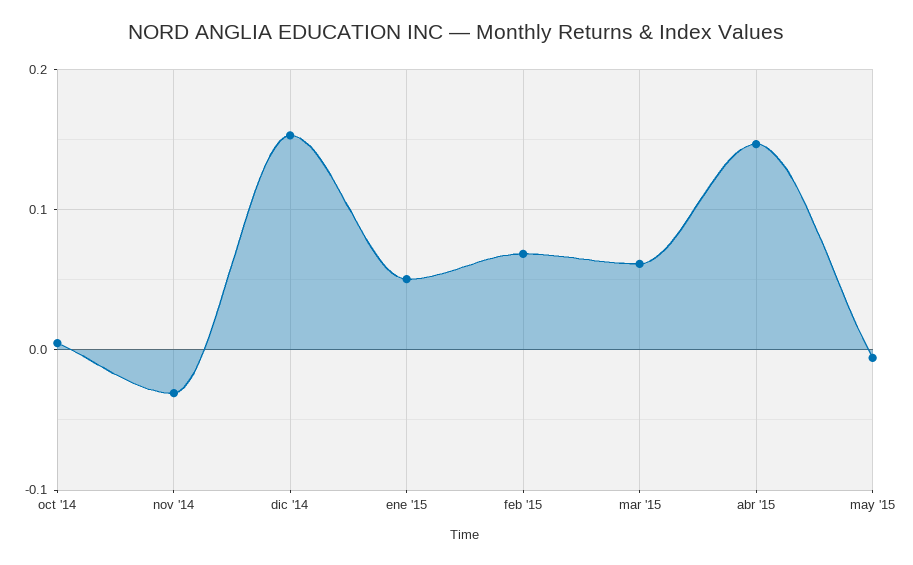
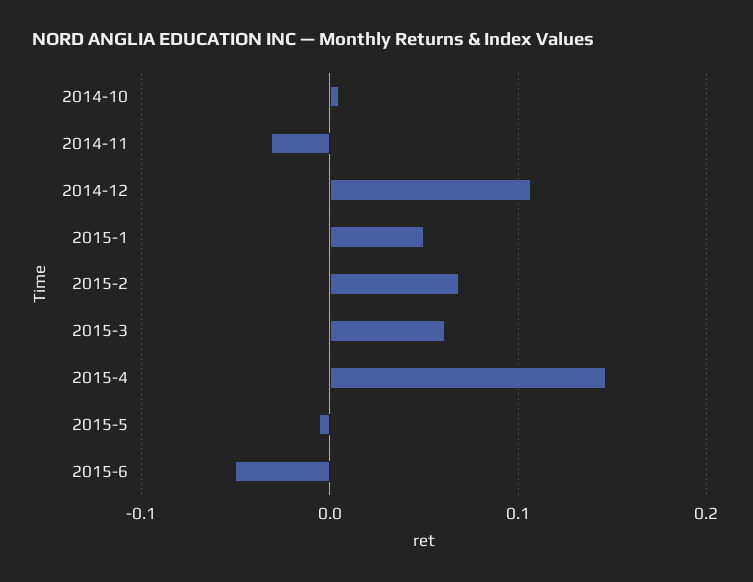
dic '14: 0.15 -> 0.11
2015-6: none -> -0.05

